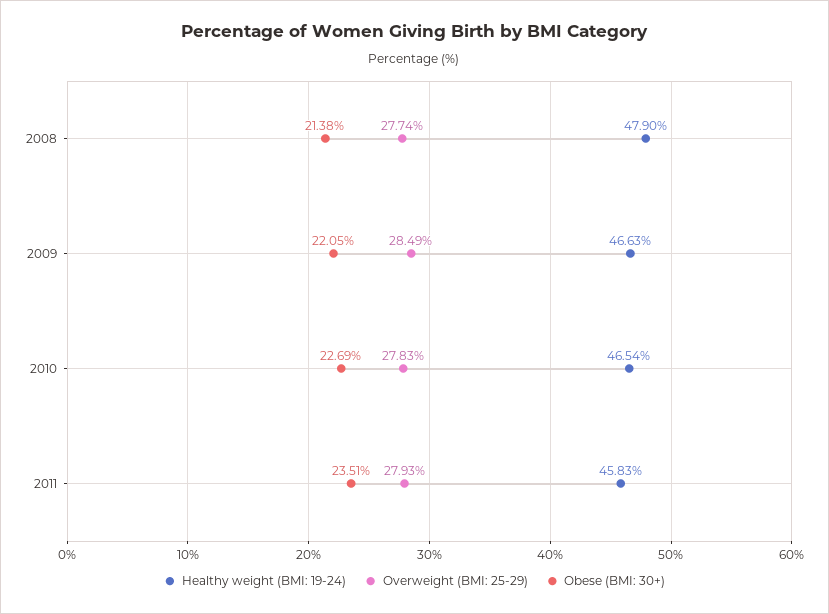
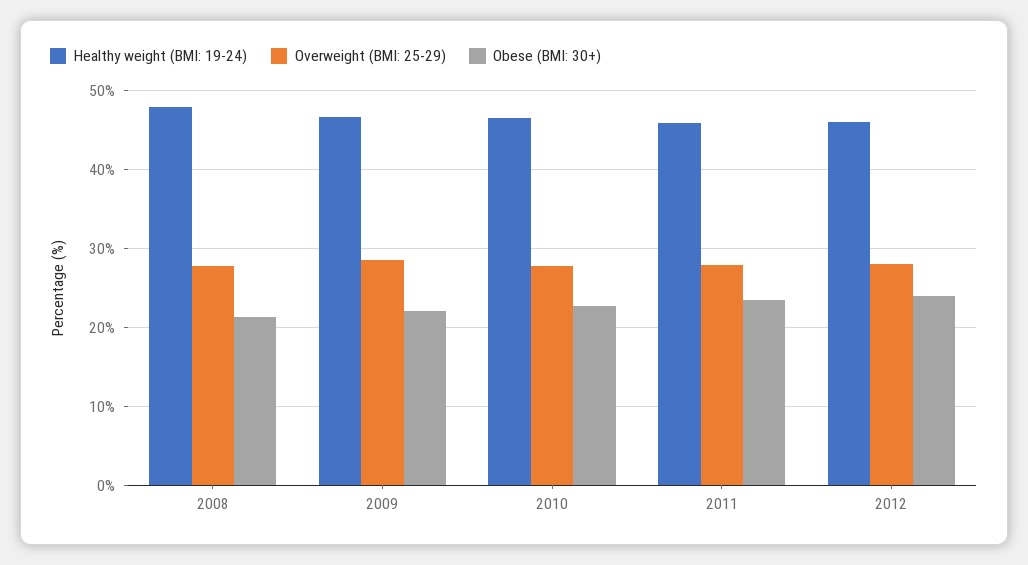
Healthy weight (BMI: 19-24), 2012: none -> 46
Overweight (BMI: 25-29), 2012: none -> 28
Obese (BMI: 30+), 2012: none -> 24

